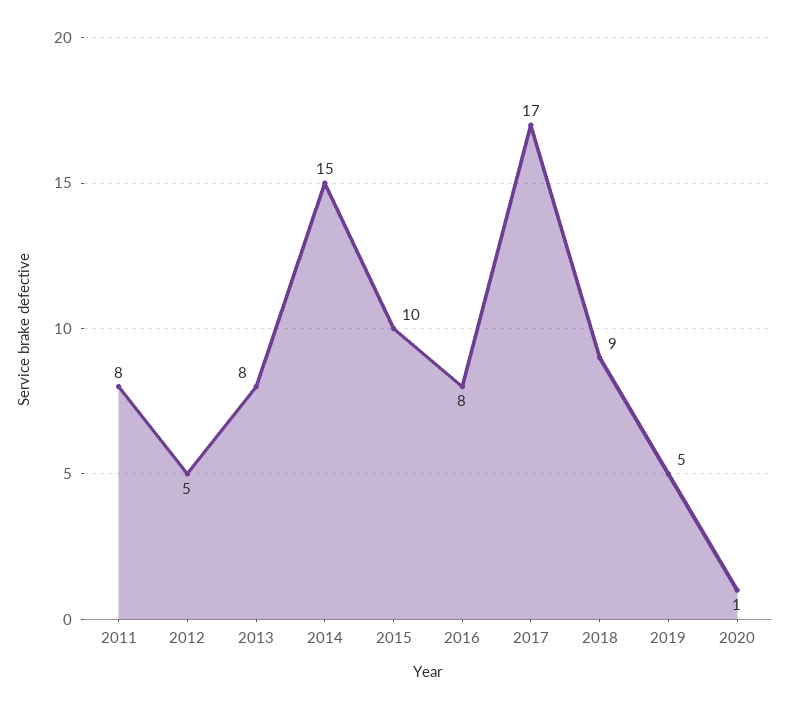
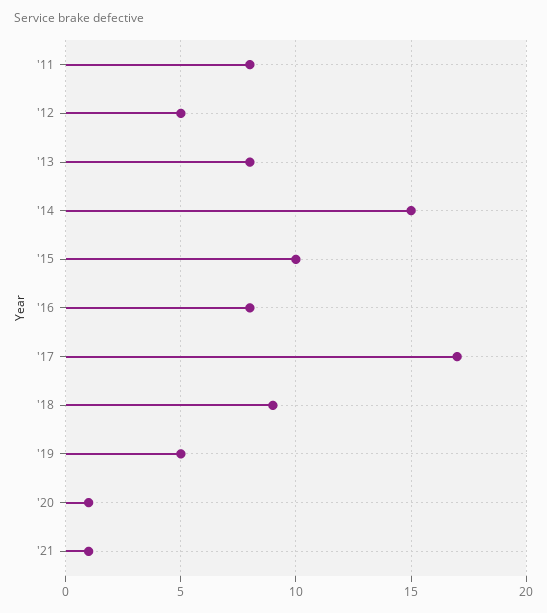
'21: none -> 1

